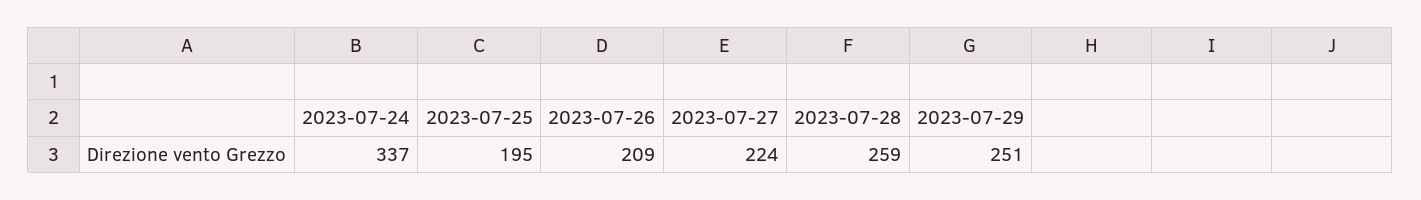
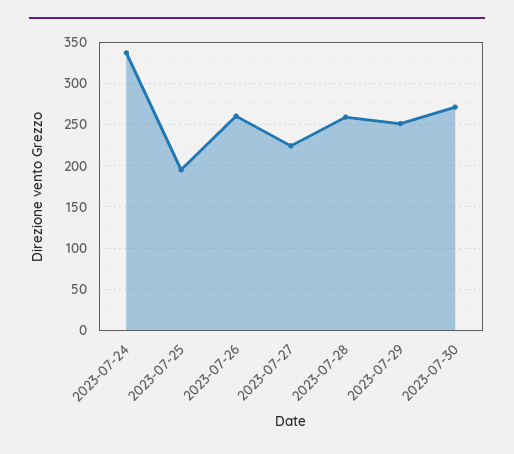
2023-07-26: 209 -> 260
2023-07-30: none -> 270

